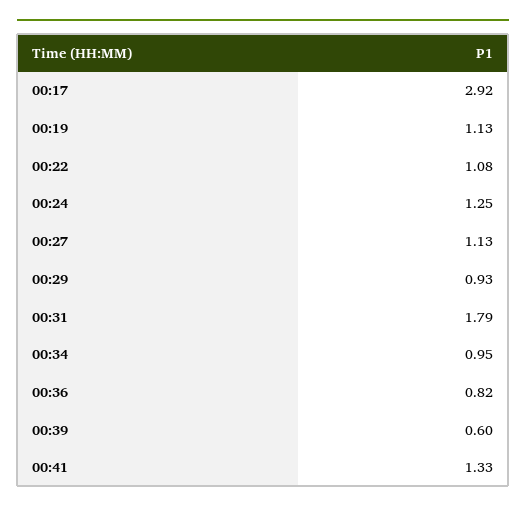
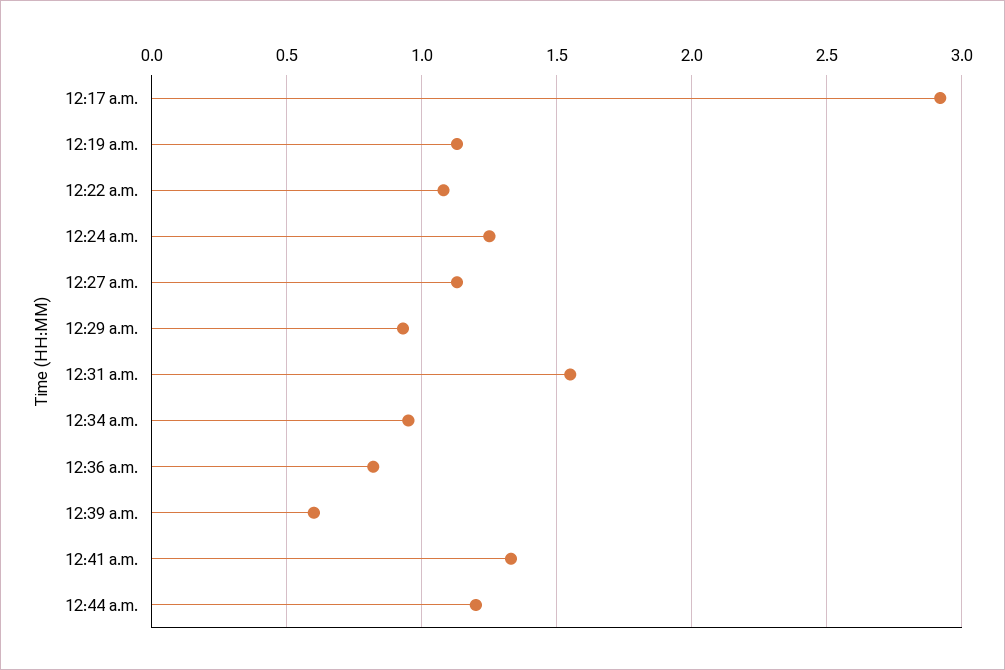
00:31: 1.79 -> 1.55
12:44 a.m.: none -> 1.2

